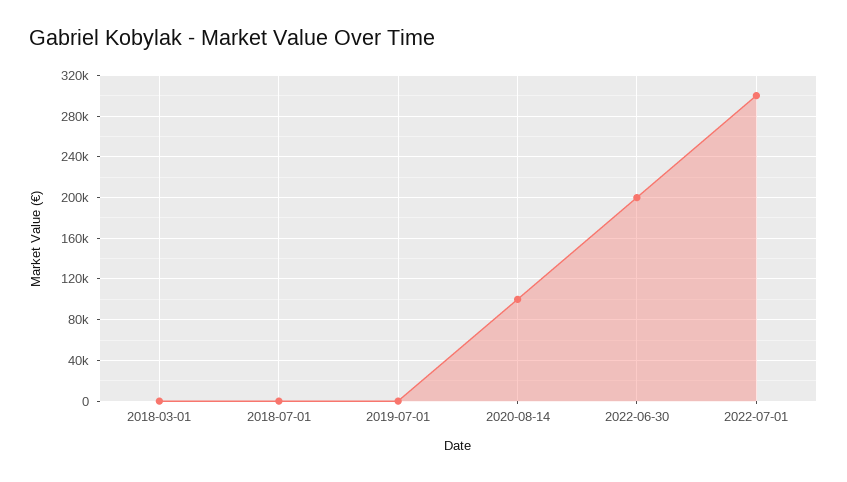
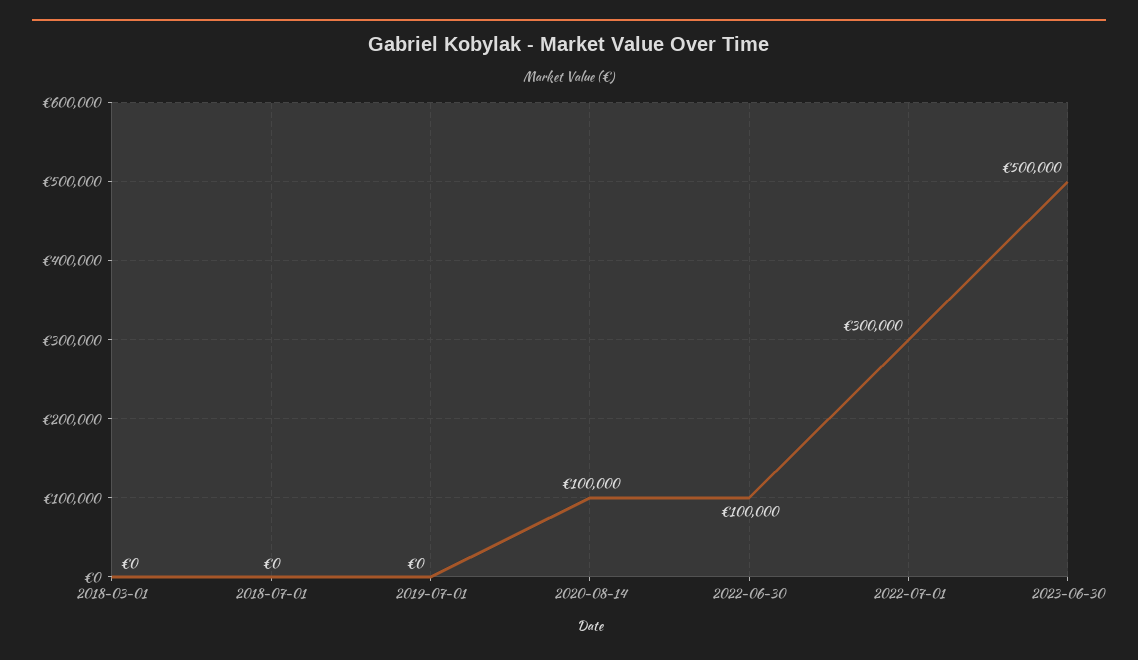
2022-06-30: 200000 -> 100000
2023-06-30: none -> 500000

